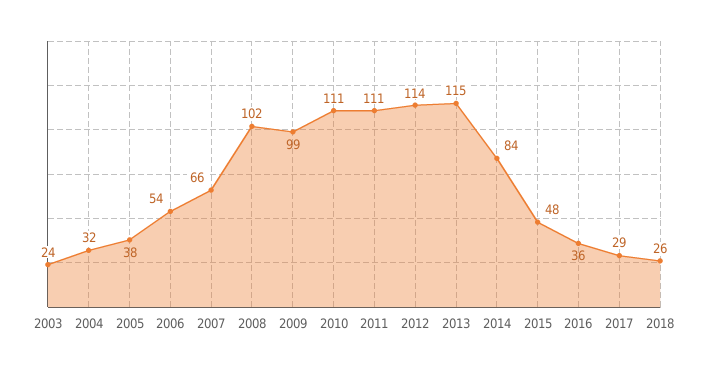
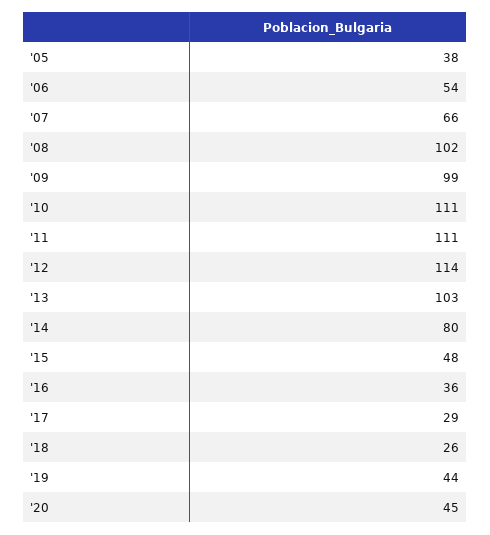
2003: 24 -> none
2004: 32 -> none
2013: 115 -> 103
2014: 84 -> 80
'19: none -> 44
'20: none -> 45

